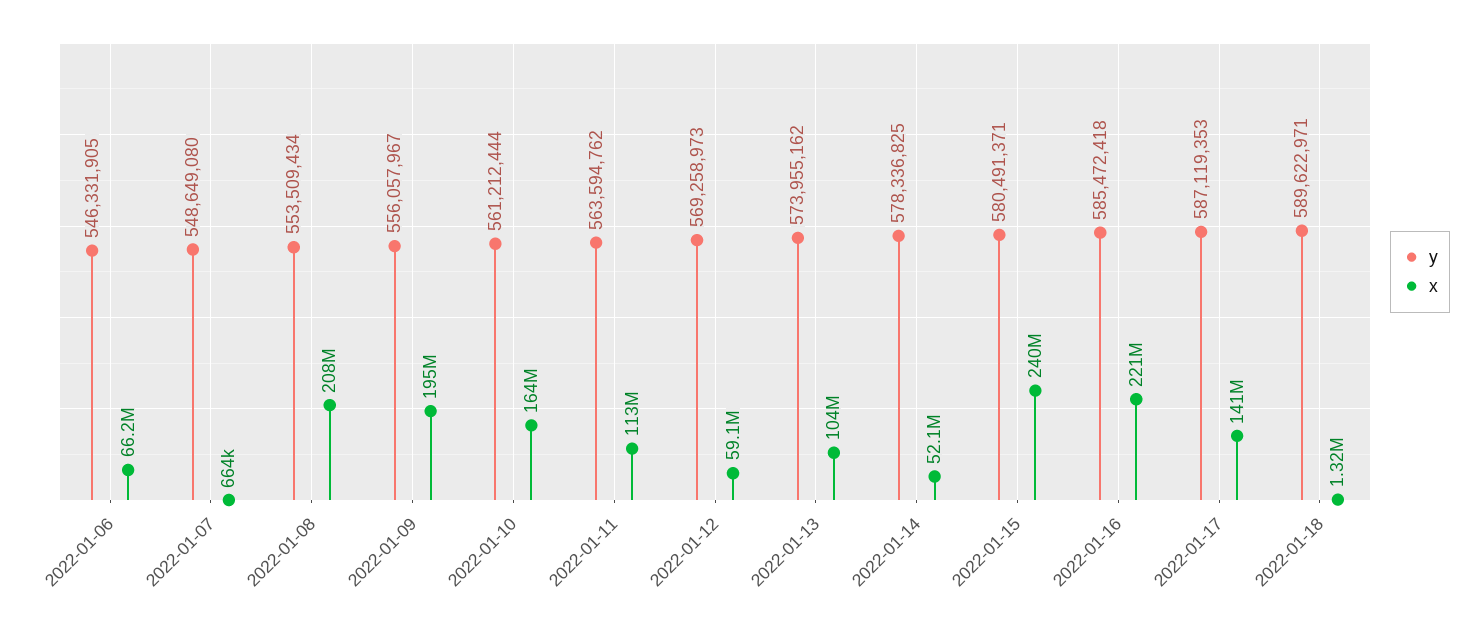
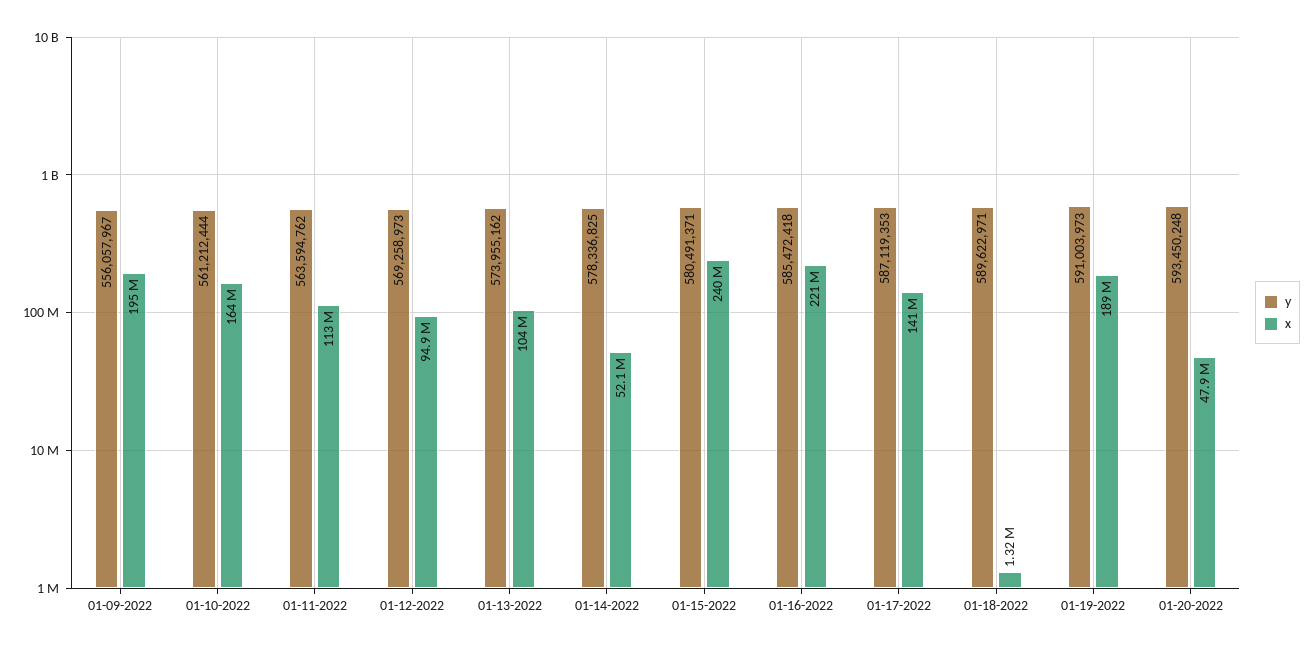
y, 2022-01-06: 546331905 -> none
x, 2022-01-06: 66200000 -> none
y, 2022-01-07: 548649080 -> none
x, 2022-01-07: 664000 -> none
y, 2022-01-08: 553509434 -> none
x, 2022-01-08: 208000000 -> none
x, 2022-01-12: 59100000 -> 94900000
y, 01-19-2022: none -> 591003973
x, 01-19-2022: none -> 189000000
y, 01-20-2022: none -> 593450248
x, 01-20-2022: none -> 47900000

